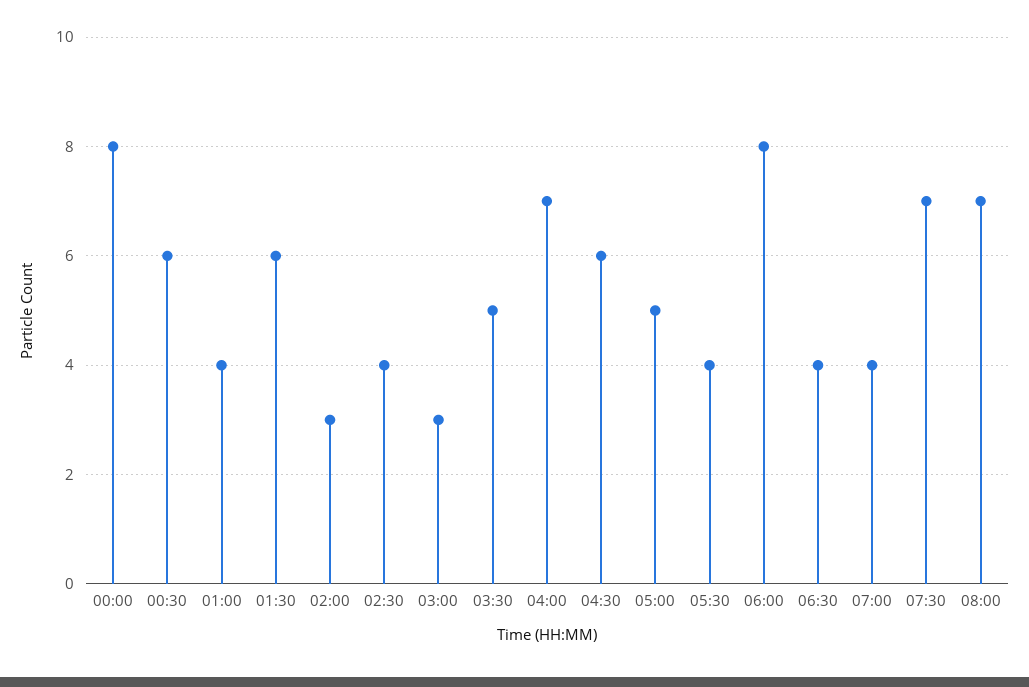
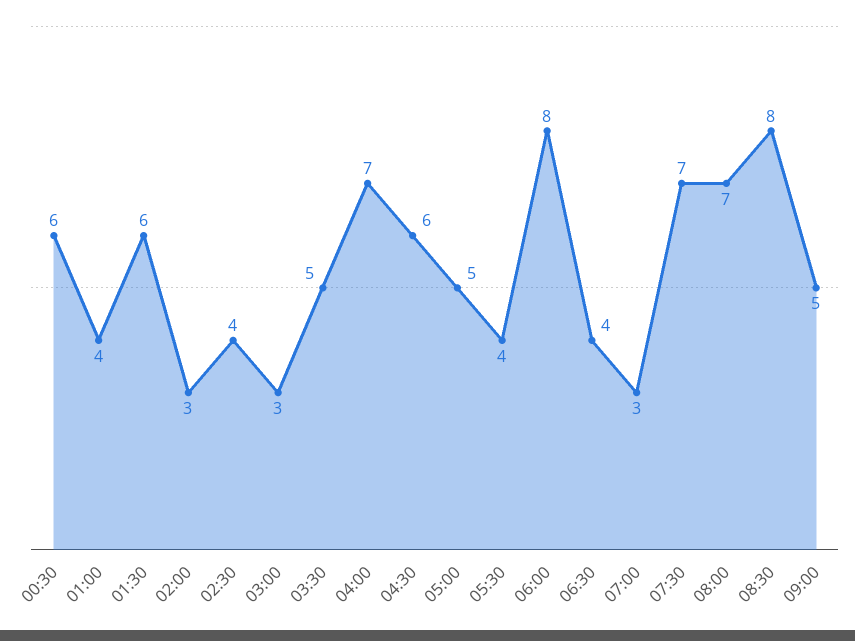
00:00: 8 -> none
07:00: 4 -> 3
08:30: none -> 8
09:00: none -> 5

